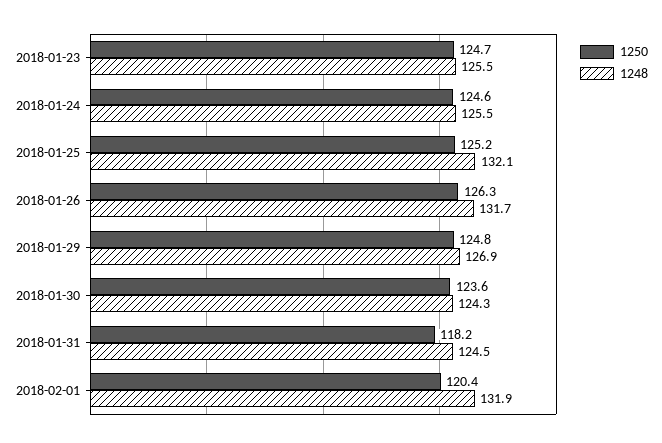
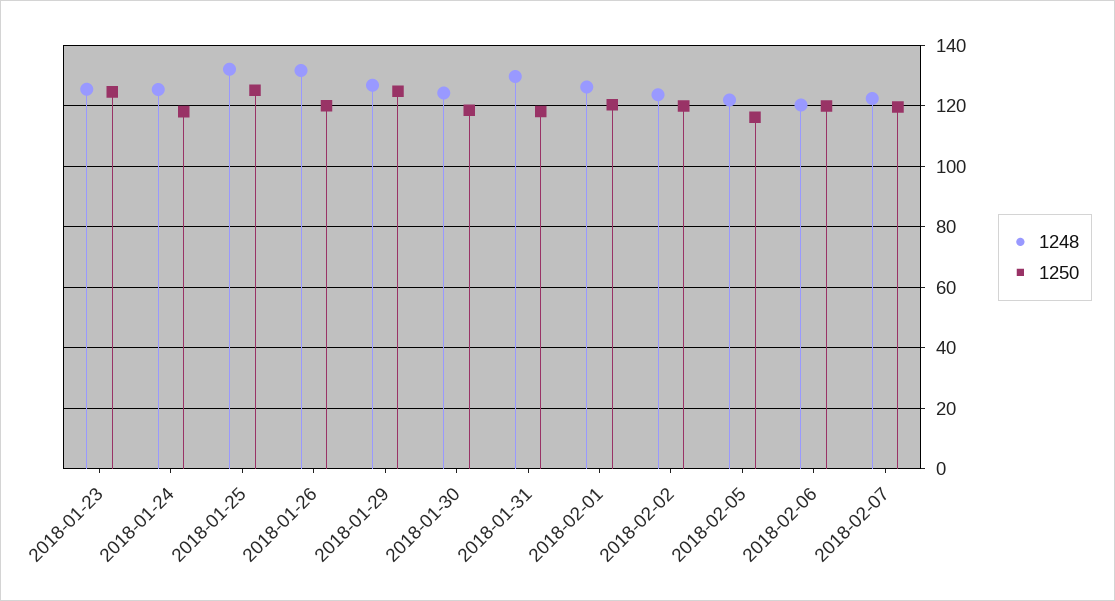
1250, 2018-01-24: 124.6 -> 118
1250, 2018-01-26: 126.3 -> 120
1250, 2018-01-30: 123.6 -> 118
1248, 2018-01-31: 124.5 -> 130
1248, 2018-02-01: 131.9 -> 126
1248, 2018-02-02: none -> 124
1250, 2018-02-02: none -> 120
1248, 2018-02-05: none -> 122
1250, 2018-02-05: none -> 116
1248, 2018-02-06: none -> 120
1250, 2018-02-06: none -> 120
1248, 2018-02-07: none -> 122
1250, 2018-02-07: none -> 120

